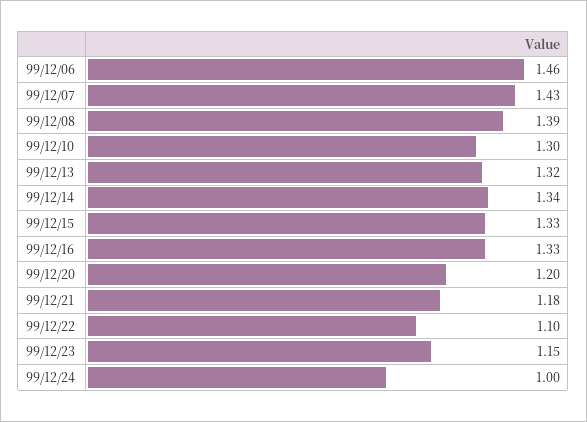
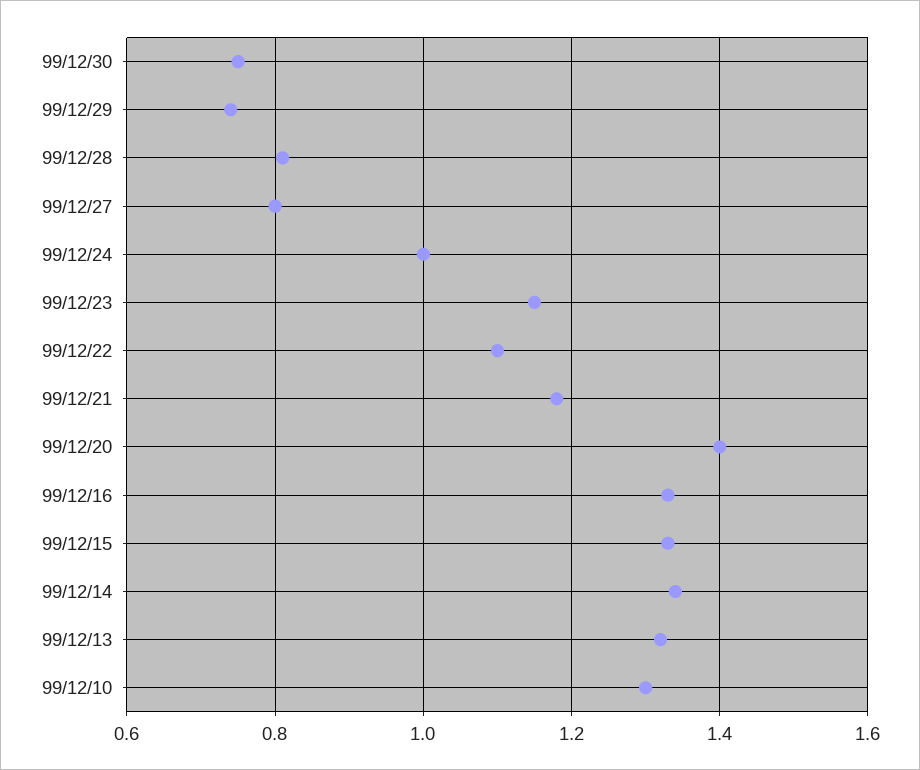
99/12/06: 1.46 -> none
99/12/07: 1.43 -> none
99/12/08: 1.39 -> none
99/12/20: 1.2 -> 1.4
99/12/30: none -> 0.75
99/12/29: none -> 0.75
99/12/28: none -> 0.8
99/12/27: none -> 0.8

